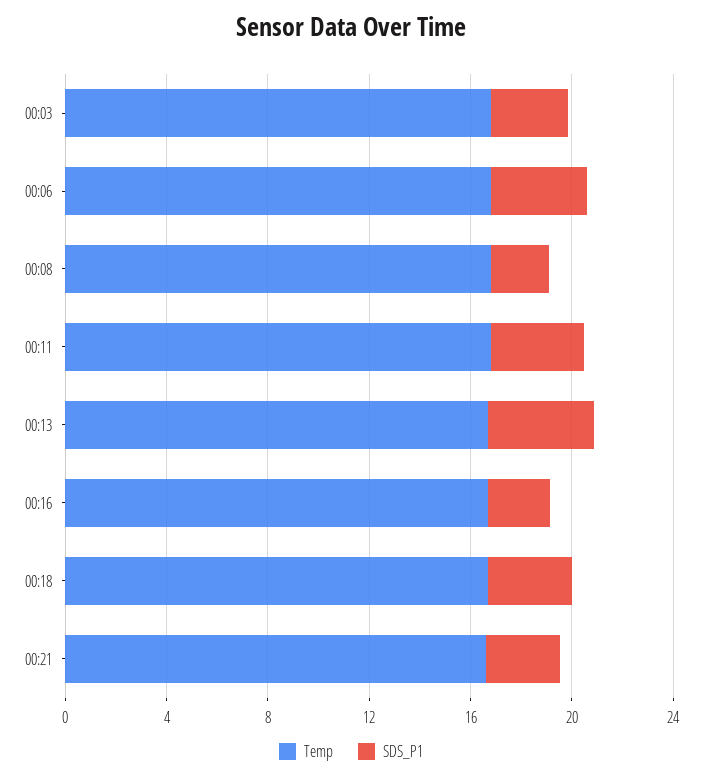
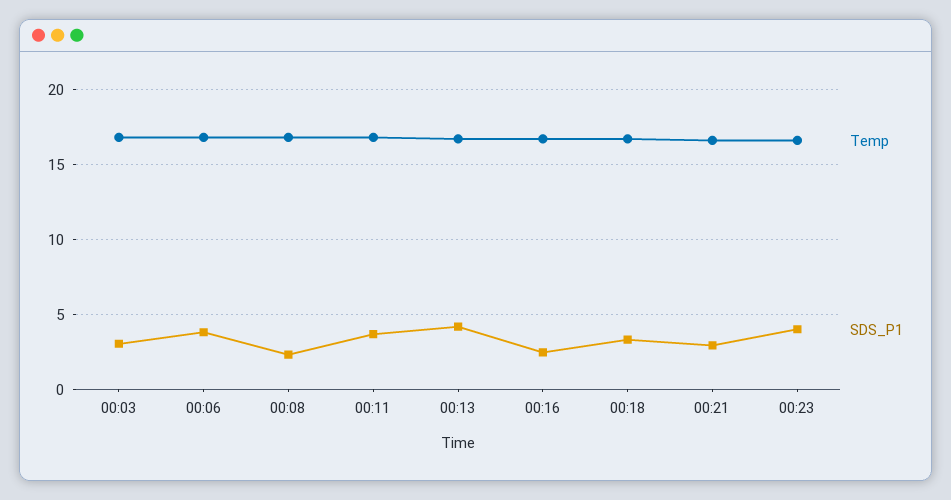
Temp, 00:23: none -> 16.5
SDS_P1, 00:23: none -> 4

